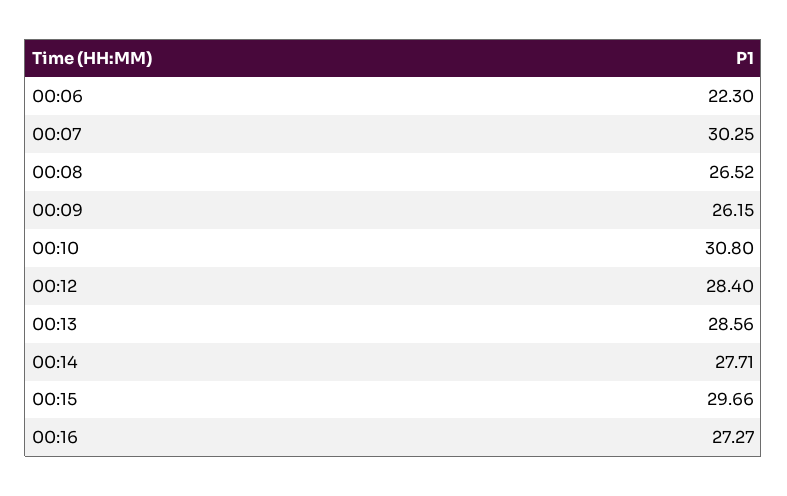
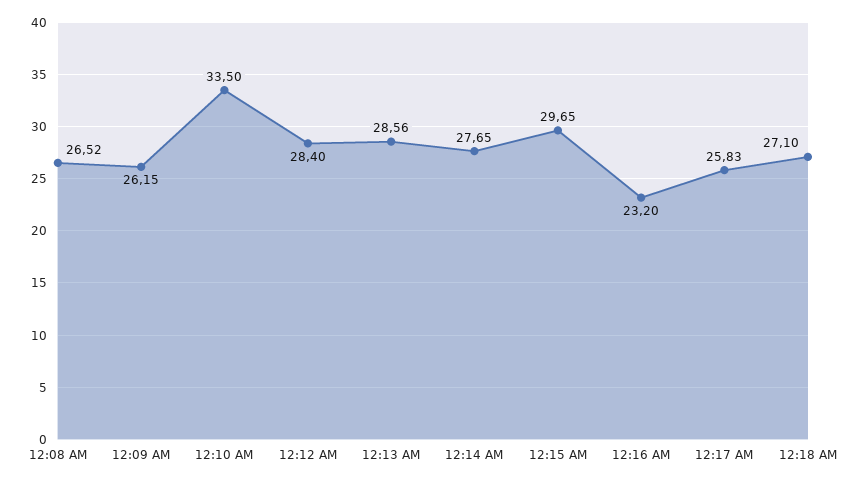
00:06: 22.3 -> none
00:07: 30.25 -> none
00:10: 30.8 -> 33.5
00:14: 27.71 -> 27.65
00:15: 29.66 -> 29.65
00:16: 27.27 -> 23.2
12:17 AM: none -> 25.83
12:18 AM: none -> 27.1

